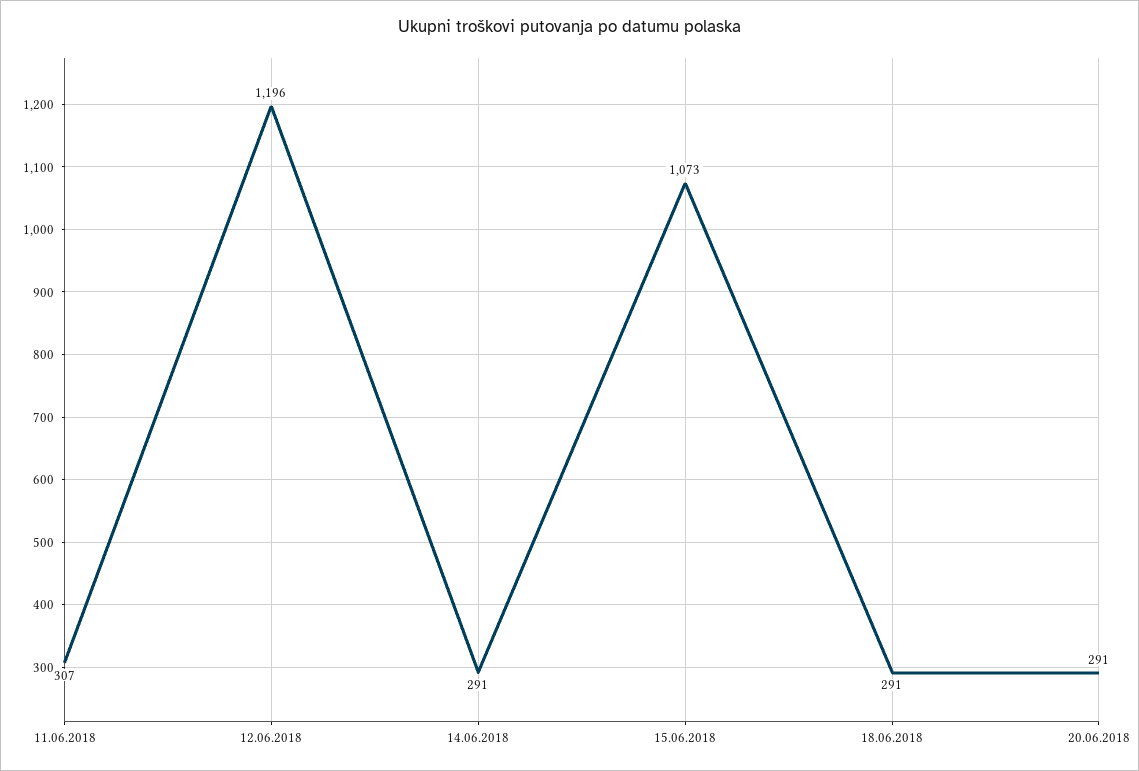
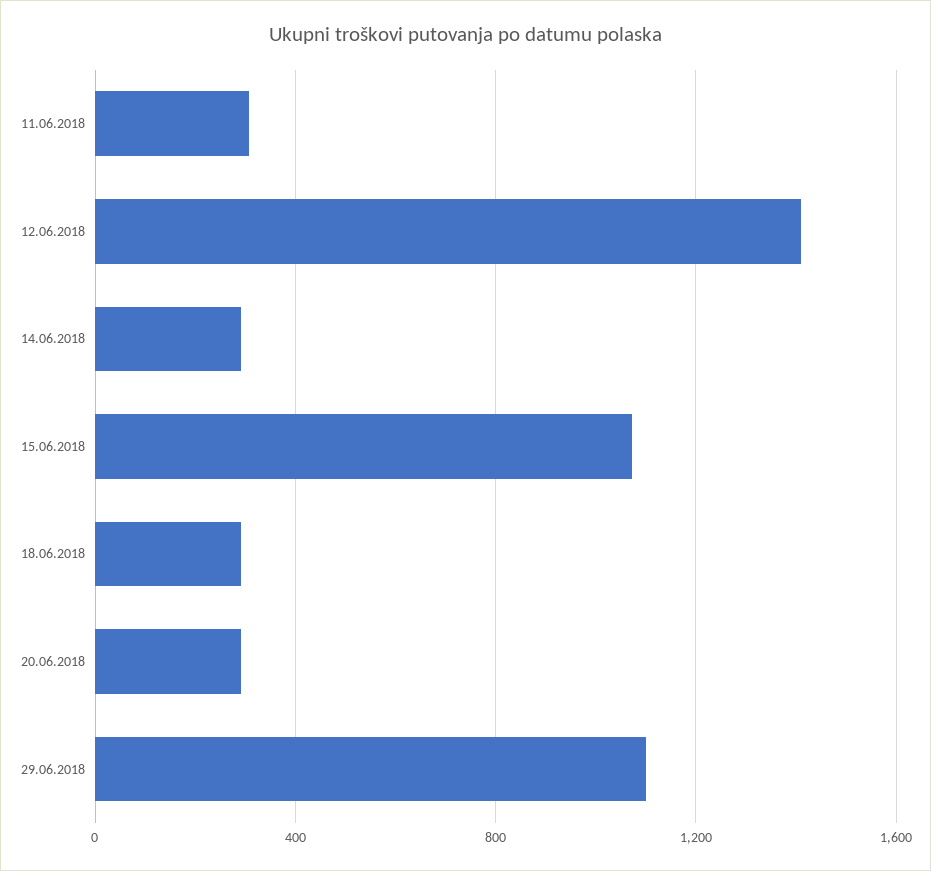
12.06.2018: 1196 -> 1400
29.06.2018: none -> 1100

